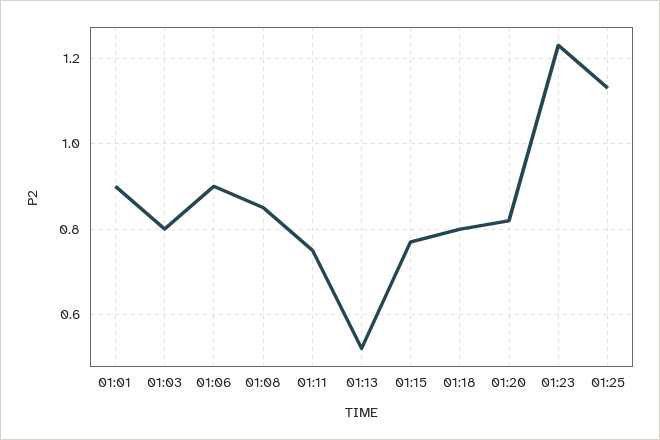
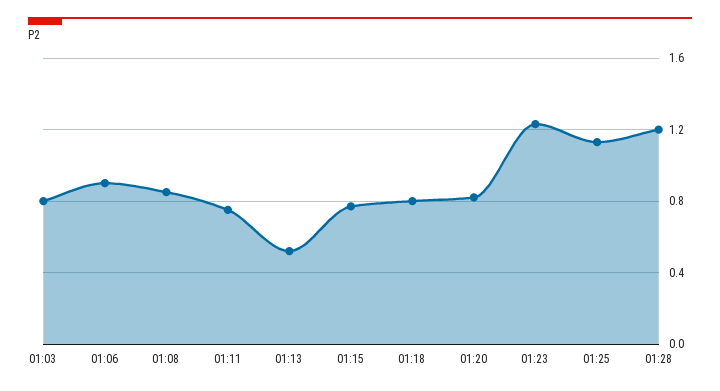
01:01: 0.9 -> none
01:28: none -> 1.2

